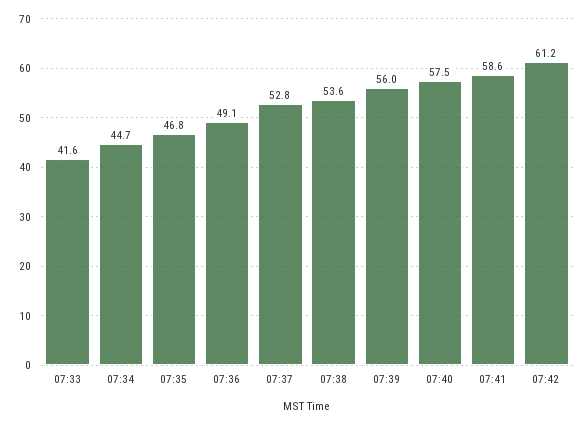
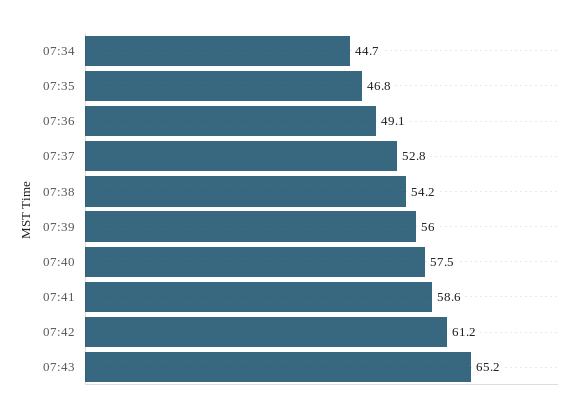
07:33: 41.6 -> none
07:38: 53.6 -> 54.2
07:43: none -> 65.2

